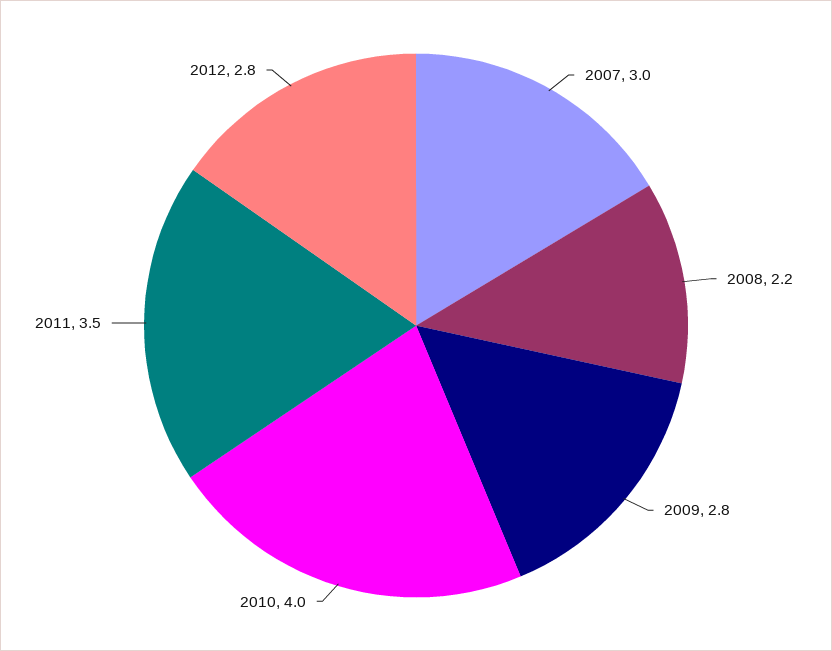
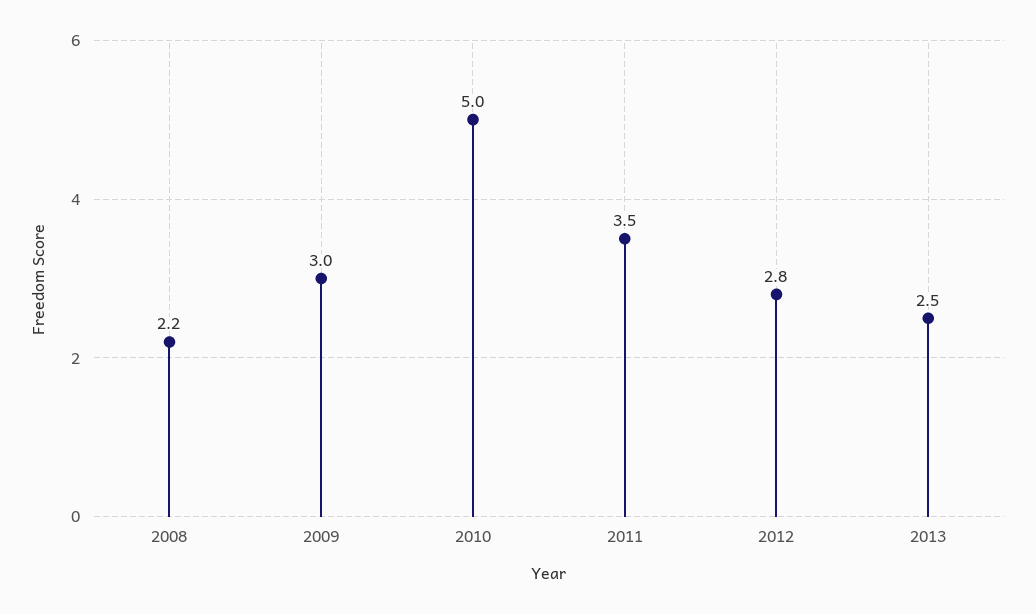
2007: 3 -> none
2009: 2.8 -> 3
2010: 4 -> 5
2013: none -> 2.5

